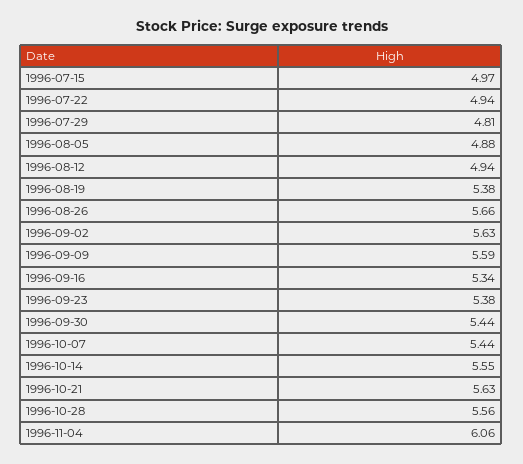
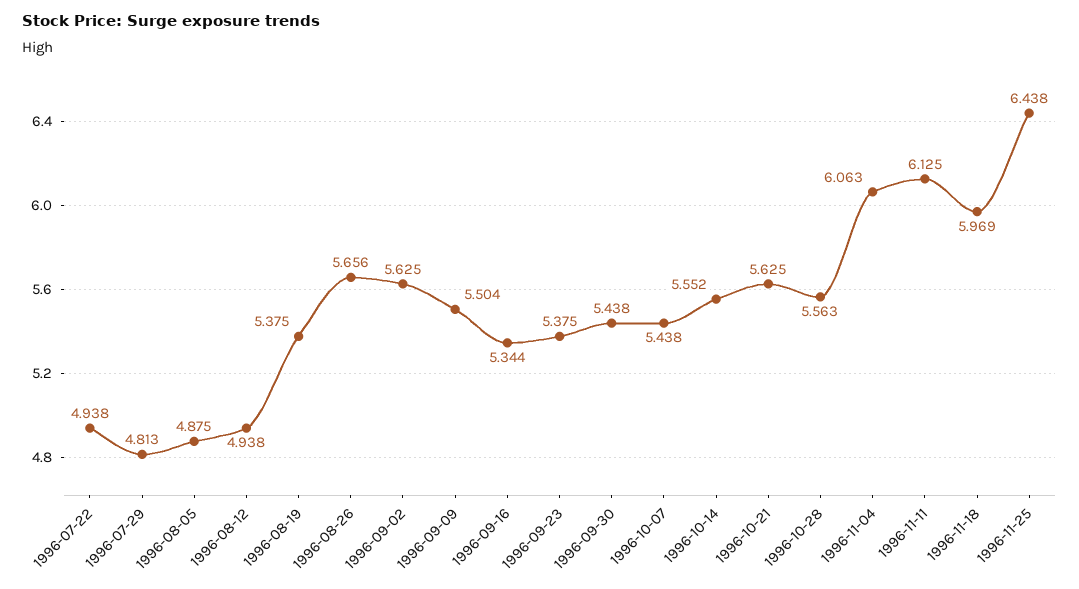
1996-07-15: 4.97 -> none
1996-09-09: 5.59 -> 5.504
1996-11-11: none -> 6.125
1996-11-18: none -> 5.969
1996-11-25: none -> 6.438

